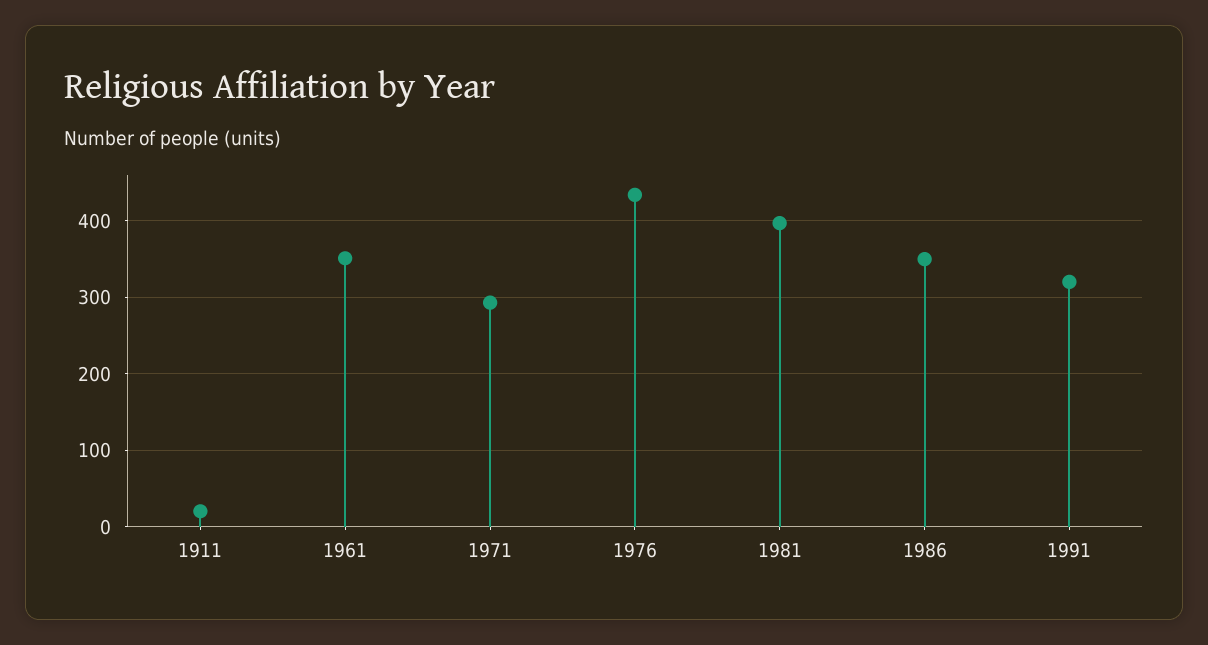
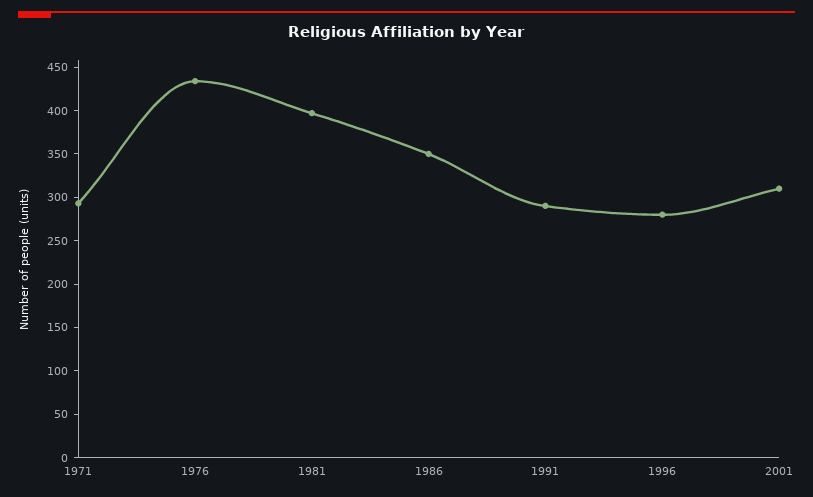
1911: 20 -> none
1961: 350 -> none
1991: 320 -> 290
1996: none -> 280
2001: none -> 310

